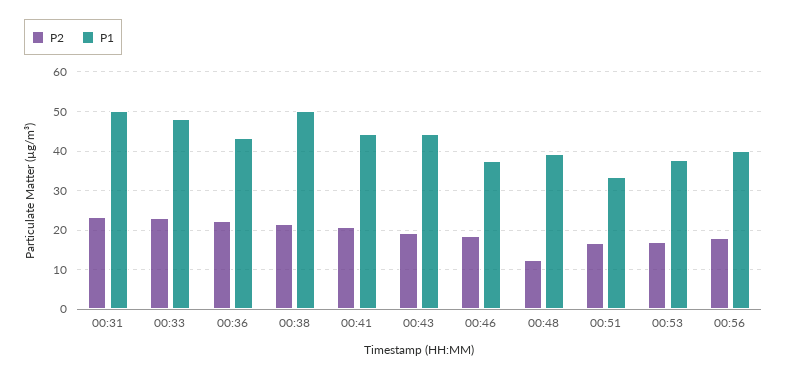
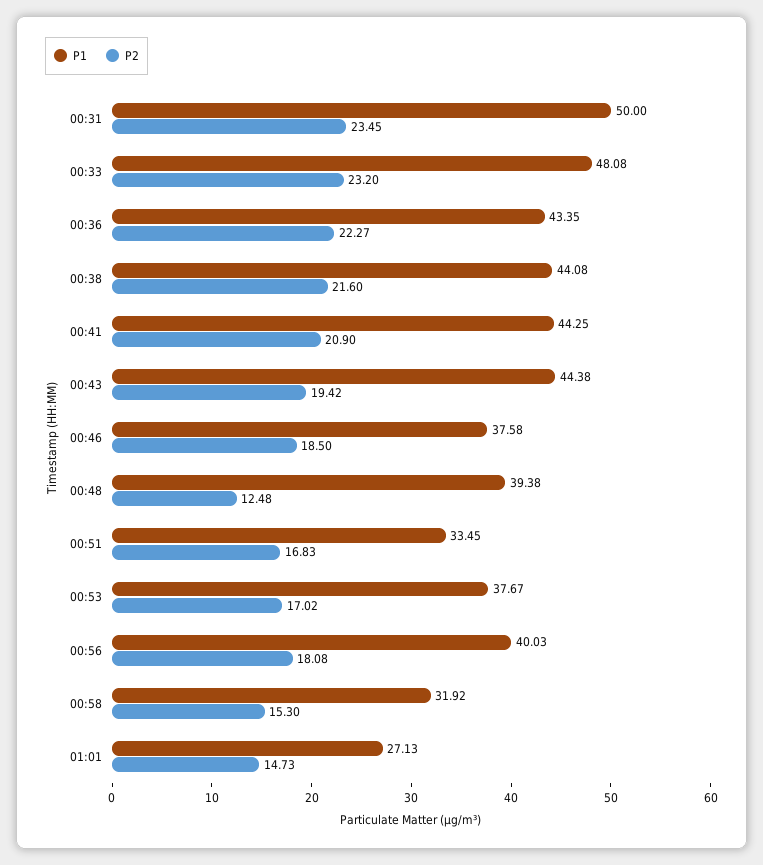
P1, 00:38: 50 -> 44.08
P1, 00:58: none -> 31.92
P2, 00:58: none -> 15.3
P1, 01:01: none -> 27.13
P2, 01:01: none -> 14.73

